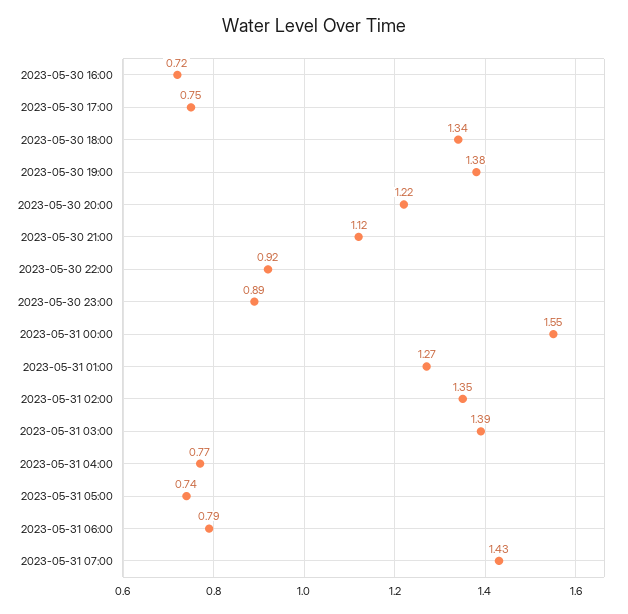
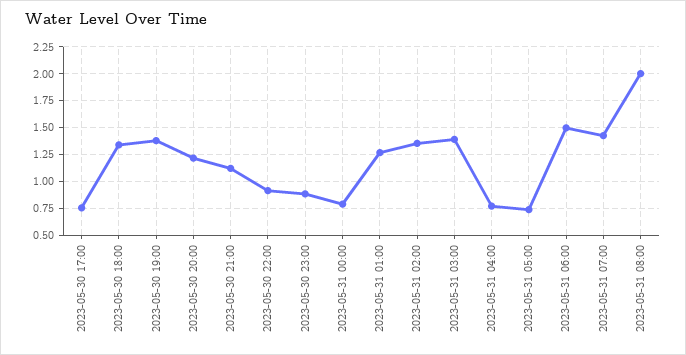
2023-05-30 16:00: 0.72 -> none
2023-05-31 00:00: 1.55 -> 0.75
2023-05-31 06:00: 0.79 -> 1.5
2023-05-31 08:00: none -> 2

